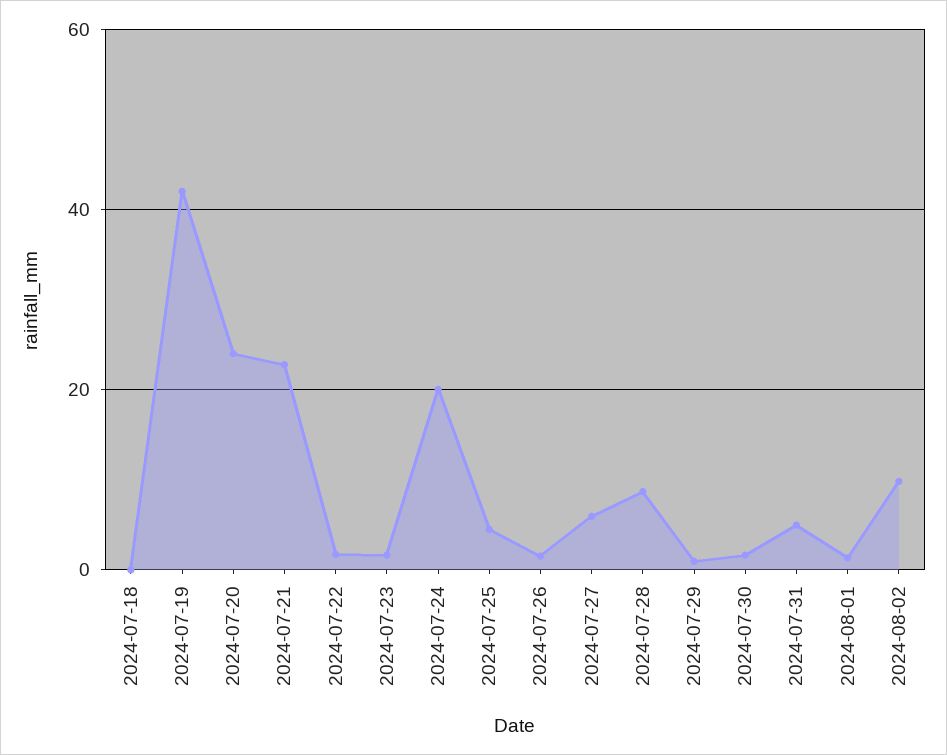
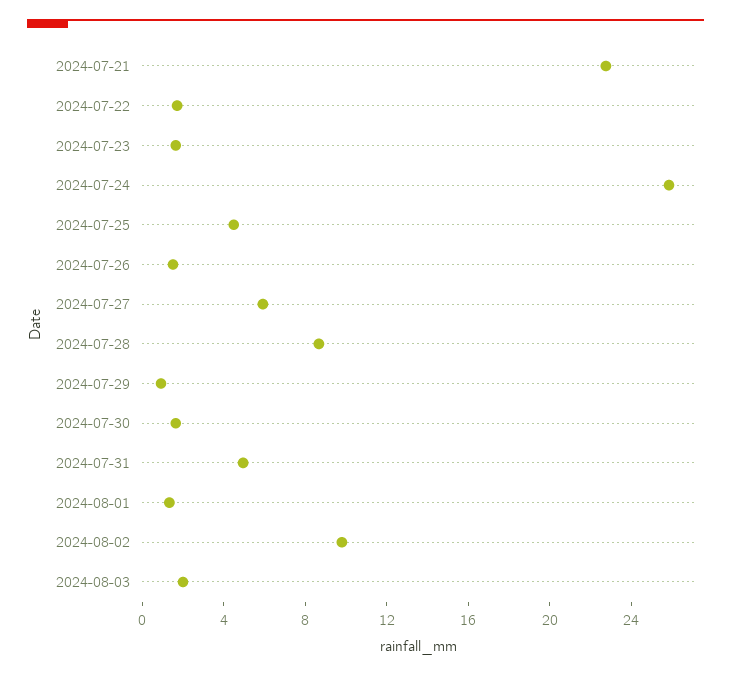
2024-07-18: 0 -> none
2024-07-19: 42 -> none
2024-07-20: 24 -> none
2024-07-24: 20 -> 26
2024-08-03: none -> 2

